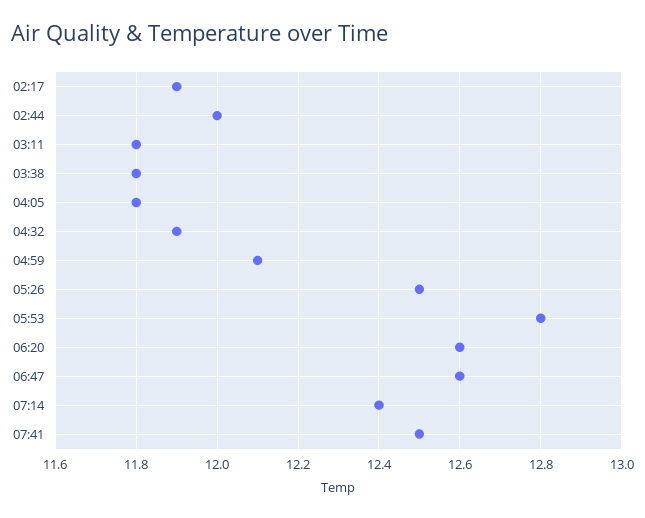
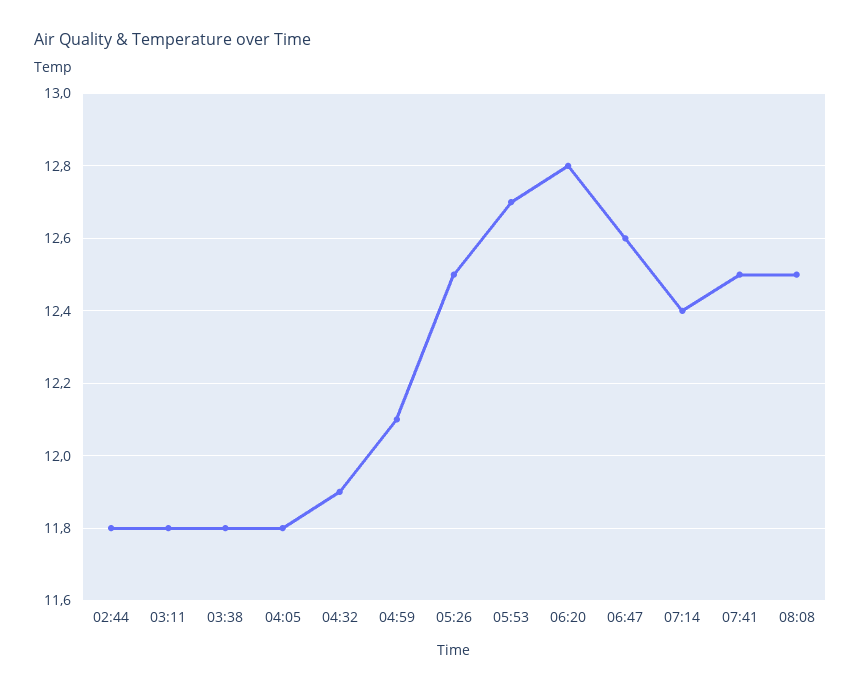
02:17: 11.9 -> none
02:44: 12 -> 11.8
05:53: 12.8 -> 12.7
06:20: 12.6 -> 12.8
08:08: none -> 12.5

